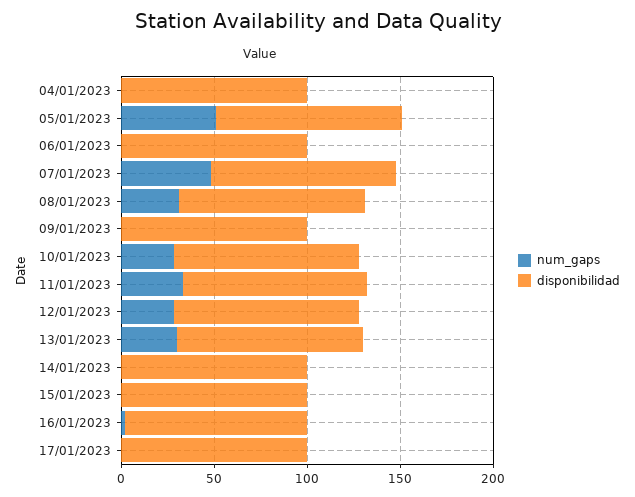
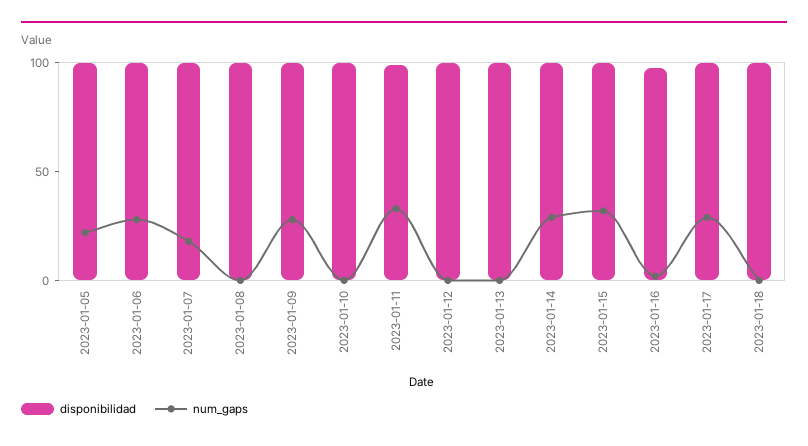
num_gaps, 04/01/2023: 0 -> none
disponibilidad, 04/01/2023: 100 -> none
num_gaps, 05/01/2023: 50 -> 20
num_gaps, 06/01/2023: 0 -> 30
num_gaps, 07/01/2023: 50 -> 20
num_gaps, 08/01/2023: 30 -> 0
num_gaps, 09/01/2023: 0 -> 30
num_gaps, 10/01/2023: 30 -> 0
num_gaps, 12/01/2023: 30 -> 0
num_gaps, 13/01/2023: 30 -> 0
num_gaps, 14/01/2023: 0 -> 30
num_gaps, 15/01/2023: 0 -> 30
num_gaps, 17/01/2023: 0 -> 30
disponibilidad, 2023-01-18: none -> 100
num_gaps, 2023-01-18: none -> 0

